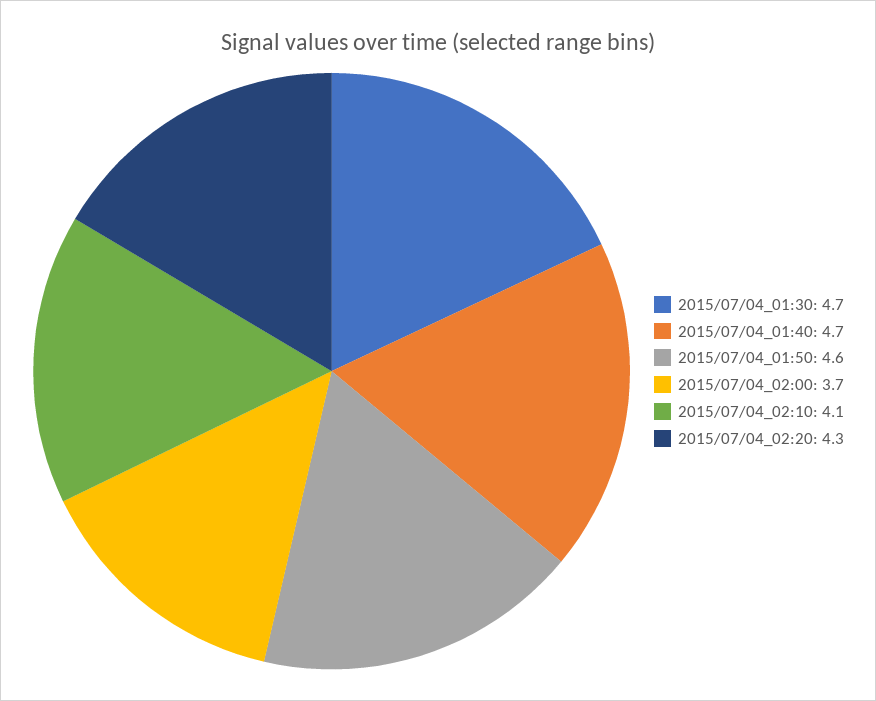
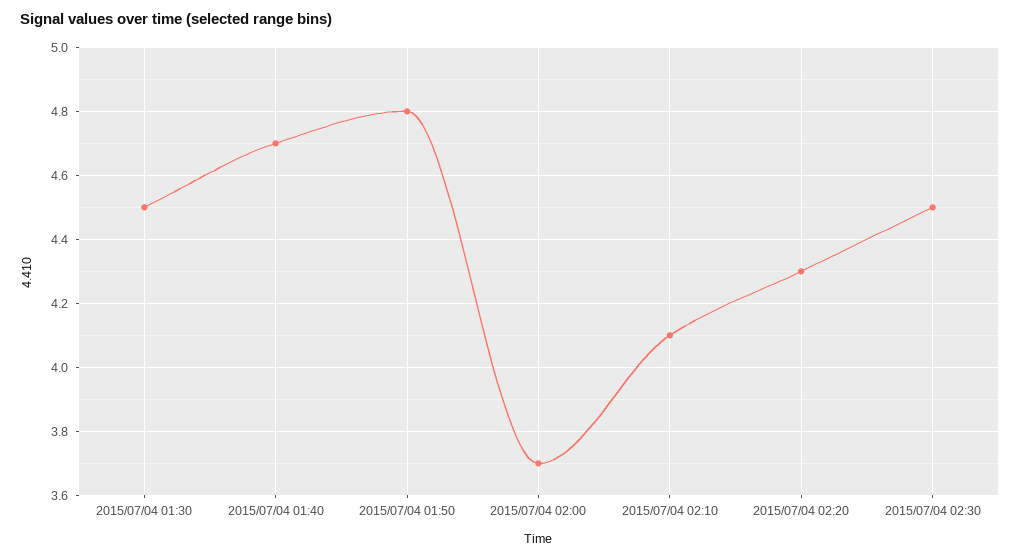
2015/07/04_01:30: 4.7 -> 4.5
2015/07/04_01:50: 4.6 -> 4.8
2015/07/04 02:30: none -> 4.5

